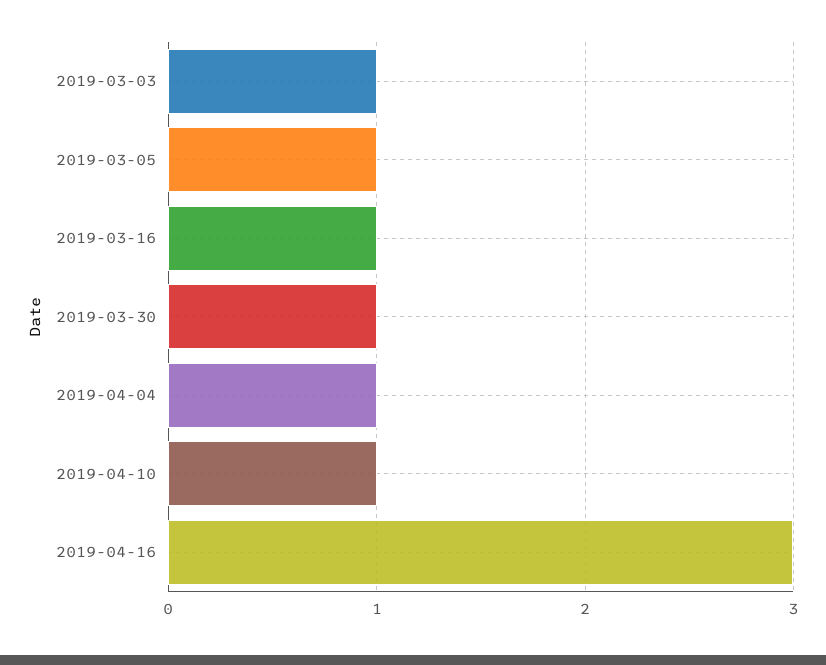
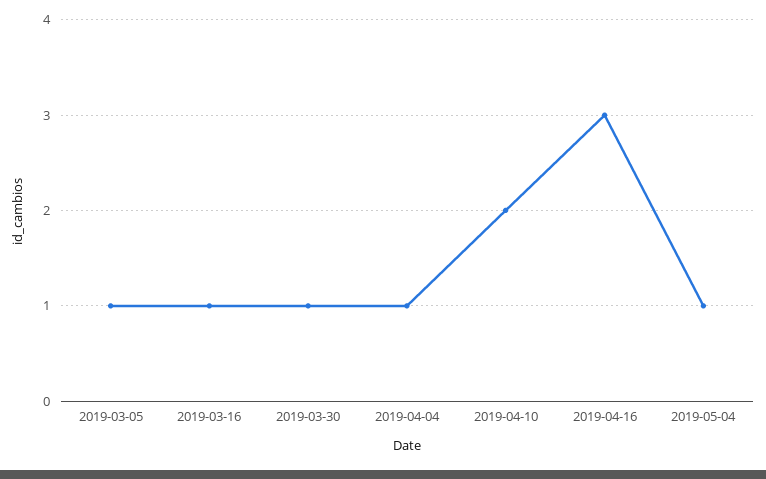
2019-03-03: 1 -> none
2019-04-10: 1 -> 2
2019-05-04: none -> 1

